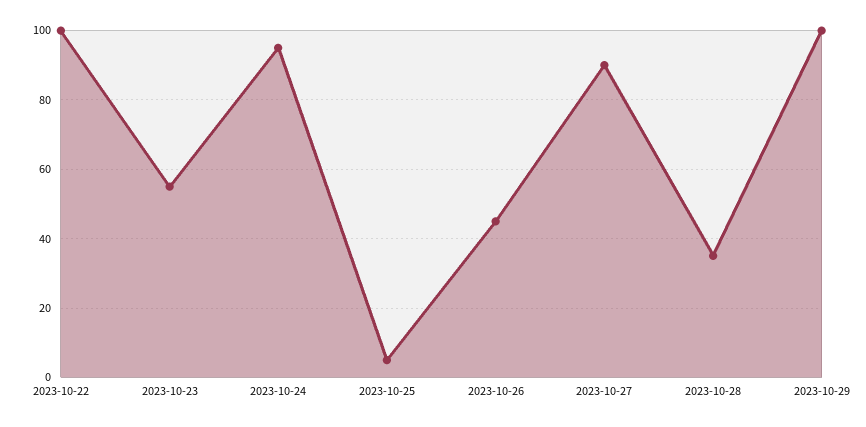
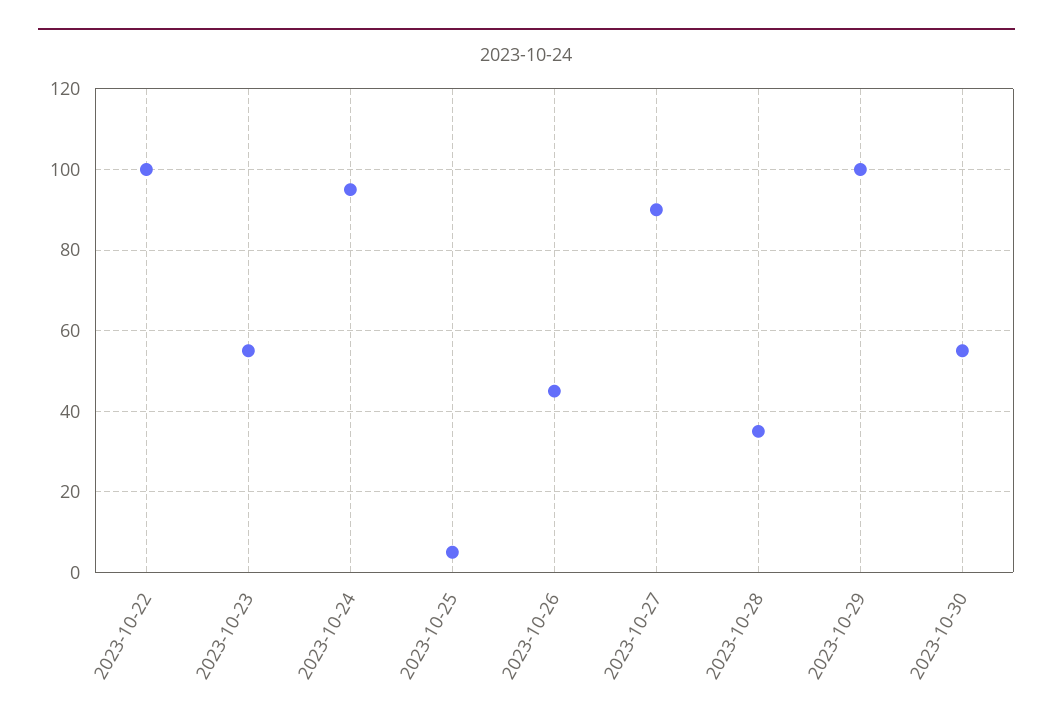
2023-10-30: none -> 55

